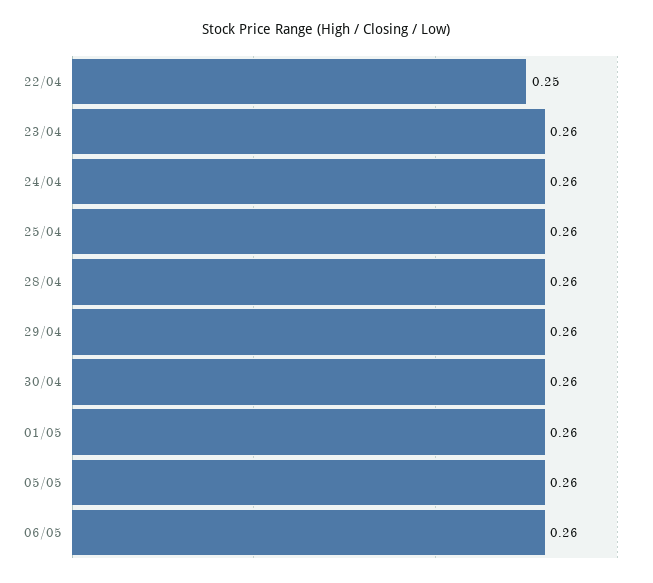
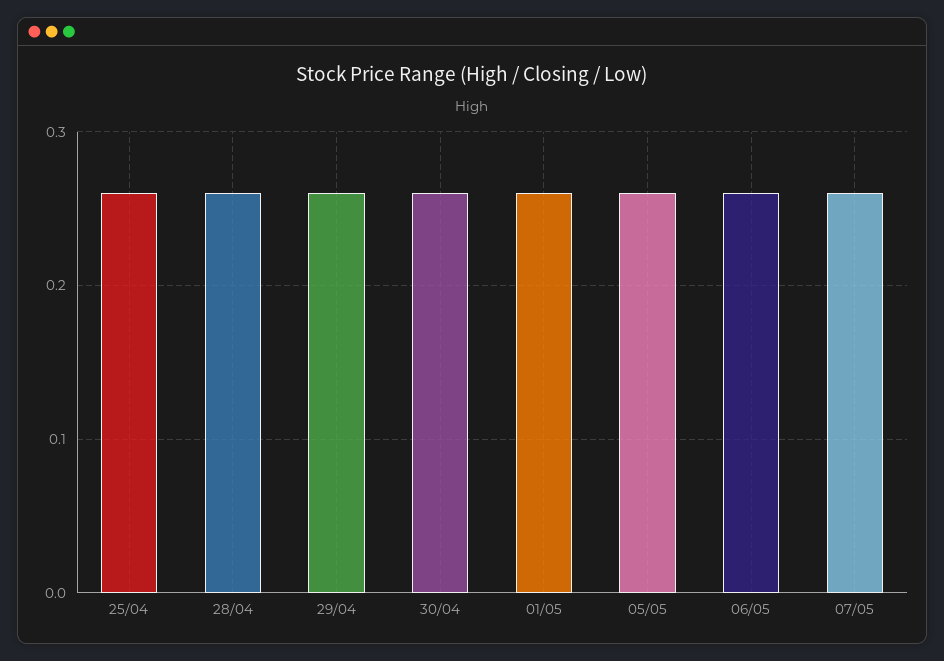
22/04: 0.25 -> none
23/04: 0.26 -> none
24/04: 0.26 -> none
07/05: none -> 0.26

